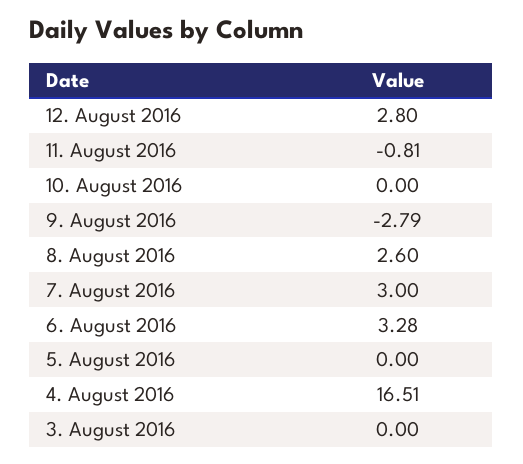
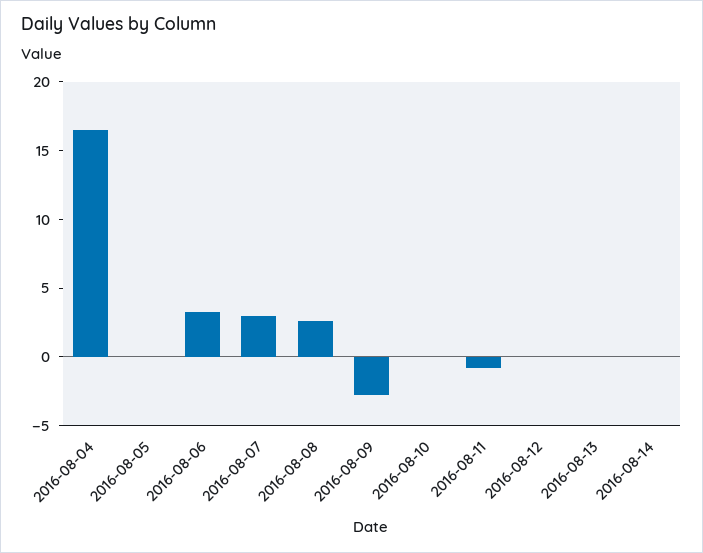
12. August 2016: 2.8 -> 0
3. August 2016: 0 -> none
2016-08-13: none -> 0
2016-08-14: none -> 0

